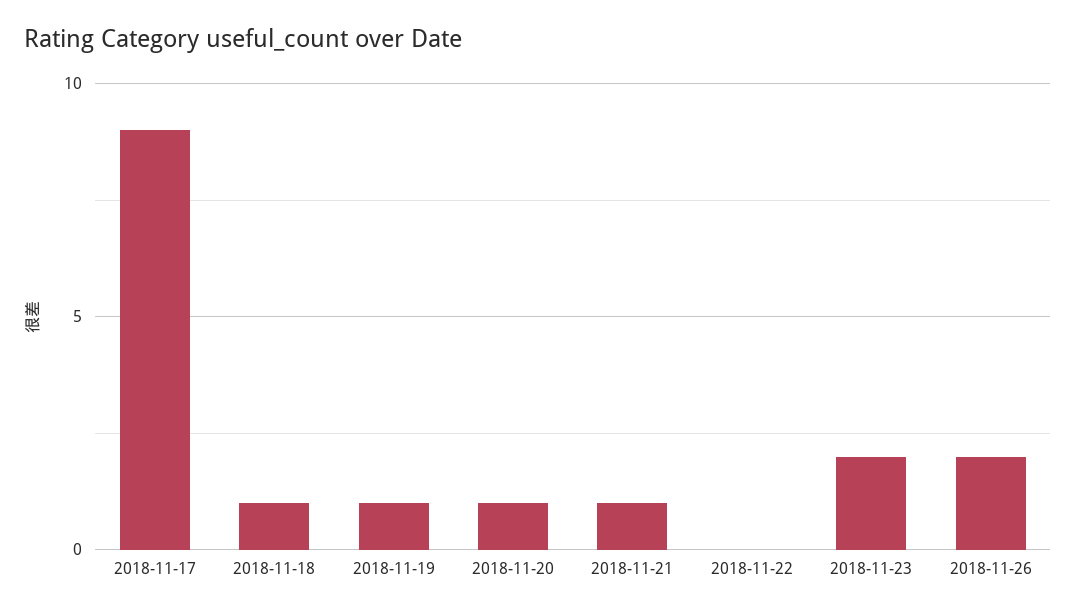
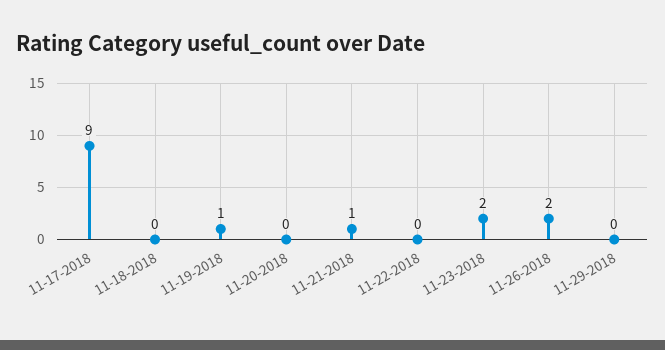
2018-11-18: 1 -> 0
2018-11-20: 1 -> 0
11-29-2018: none -> 0

